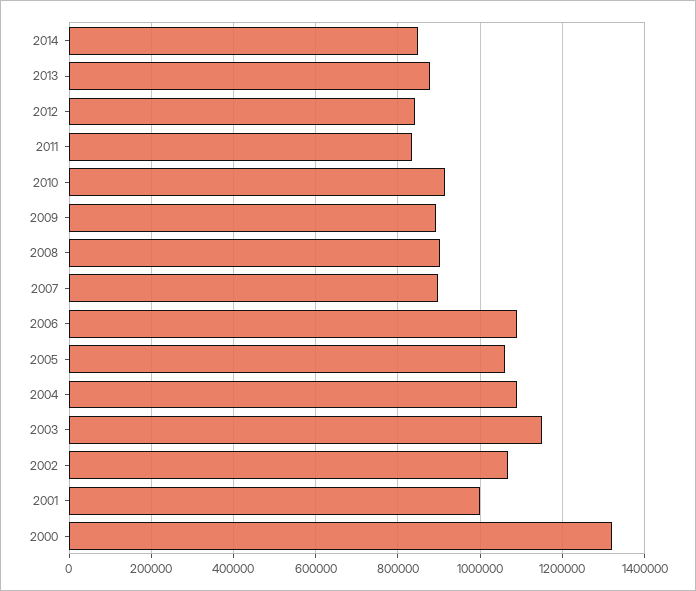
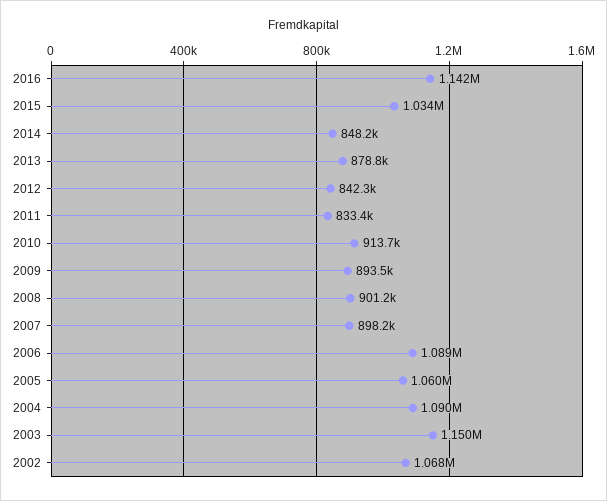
2001: 1000000 -> none
2000: 1320000 -> none
2016: none -> 1142000
2015: none -> 1034000

